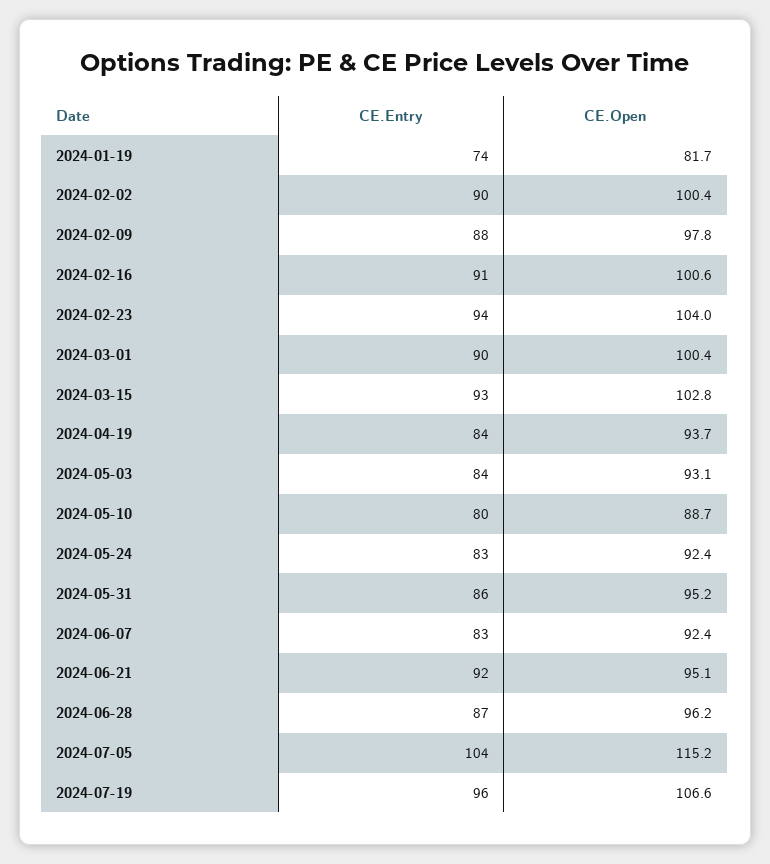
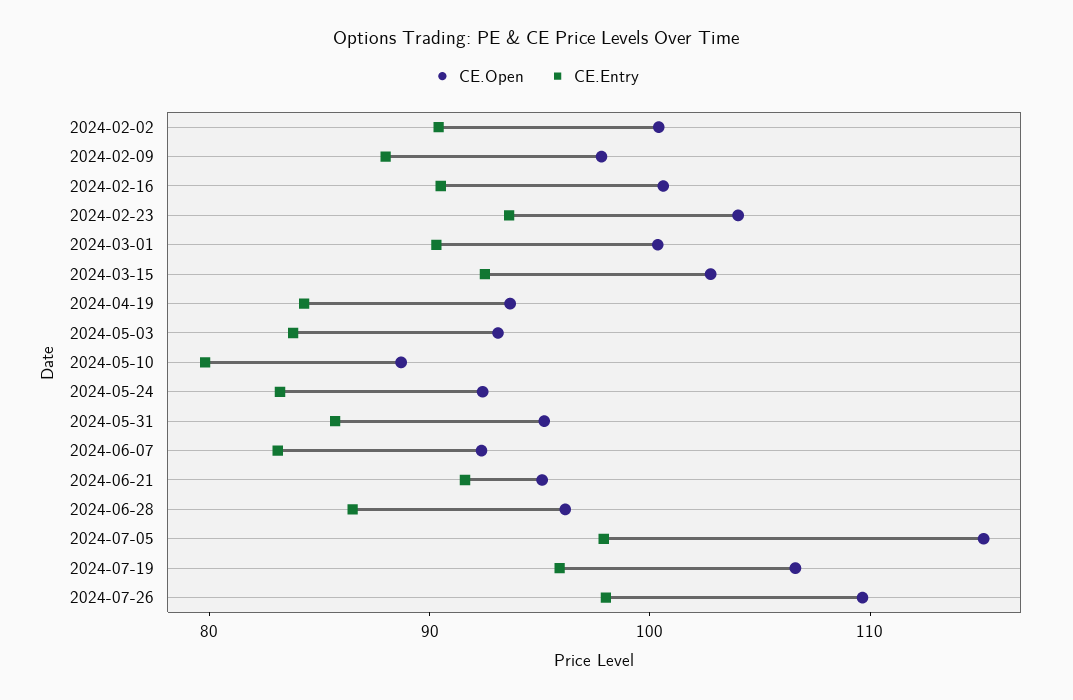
CE.Entry, 2024-01-19: 74 -> none
CE.Open, 2024-01-19: 81.7 -> none
CE.Entry, 2024-07-05: 104 -> 98
CE.Open, 2024-07-26: none -> 110
CE.Entry, 2024-07-26: none -> 98

